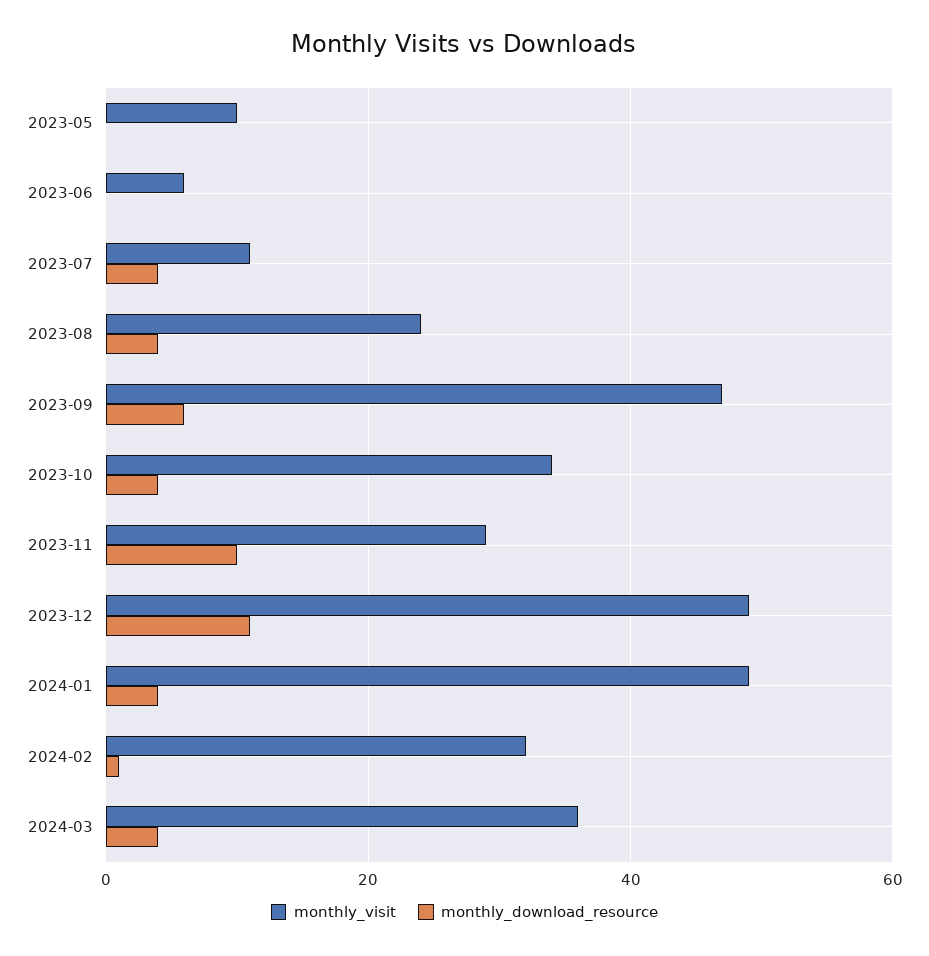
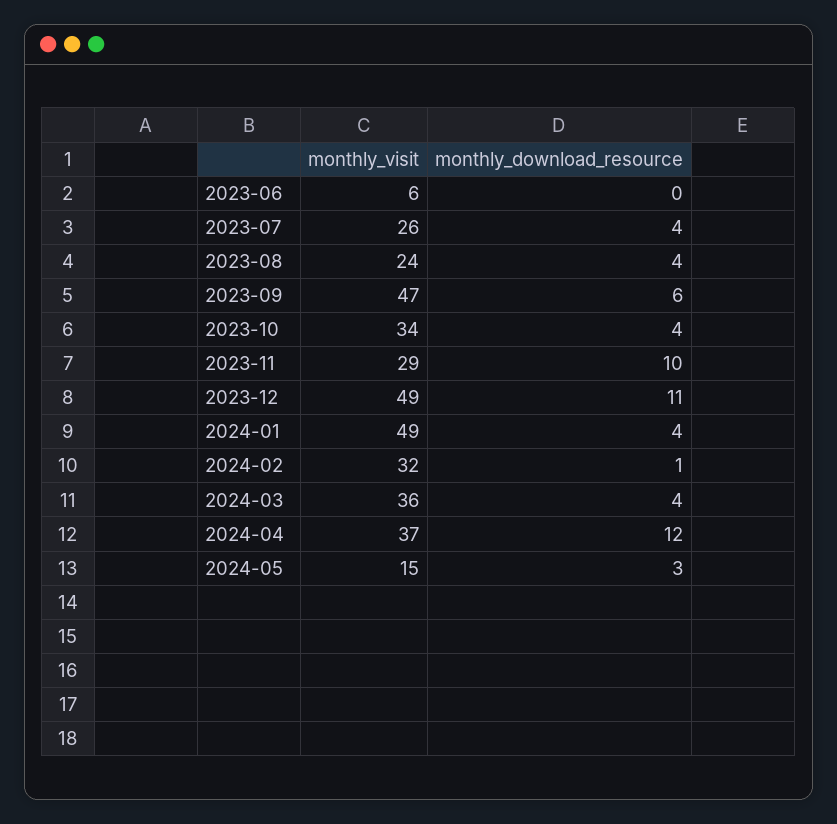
monthly_visit, 2023-05: 10 -> none
monthly_download_resource, 2023-05: 0 -> none
monthly_visit, 2023-07: 10 -> 26
monthly_visit, 2024-04: none -> 37
monthly_download_resource, 2024-04: none -> 12
monthly_visit, 2024-05: none -> 15
monthly_download_resource, 2024-05: none -> 3

